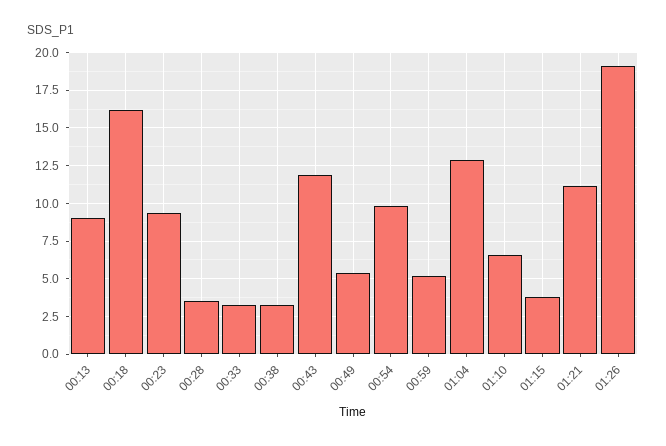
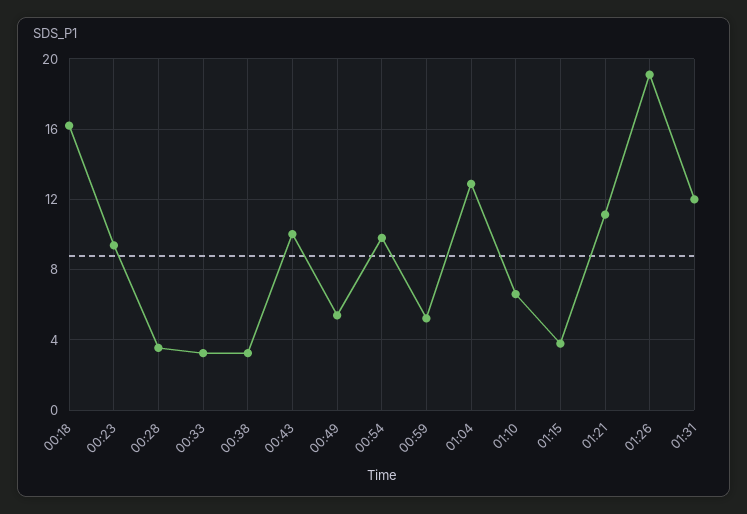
00:13: 9 -> none
00:43: 12 -> 10
01:31: none -> 12

